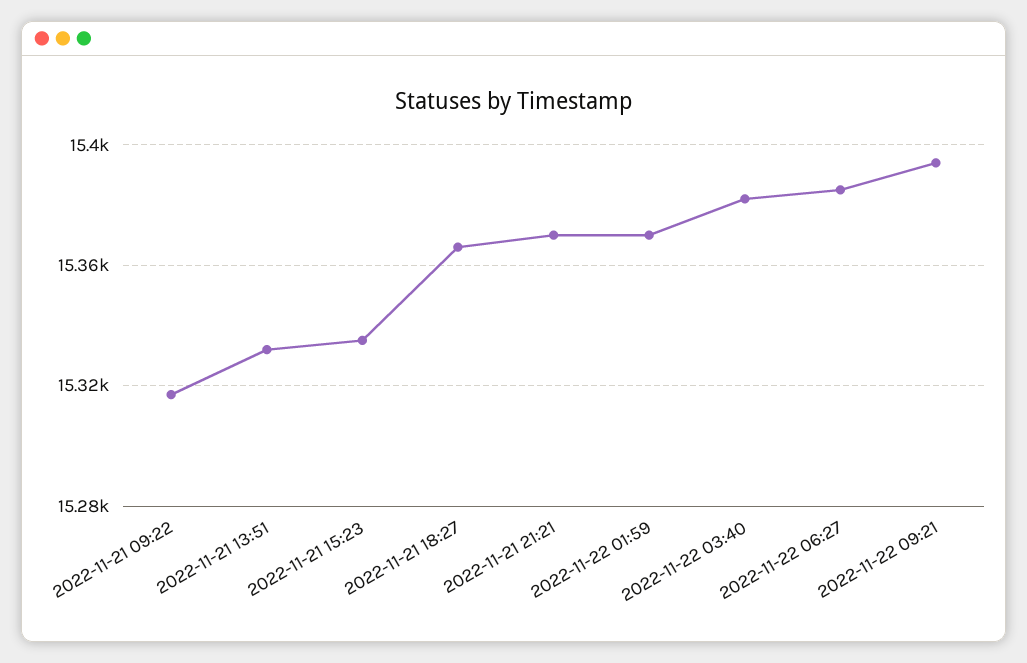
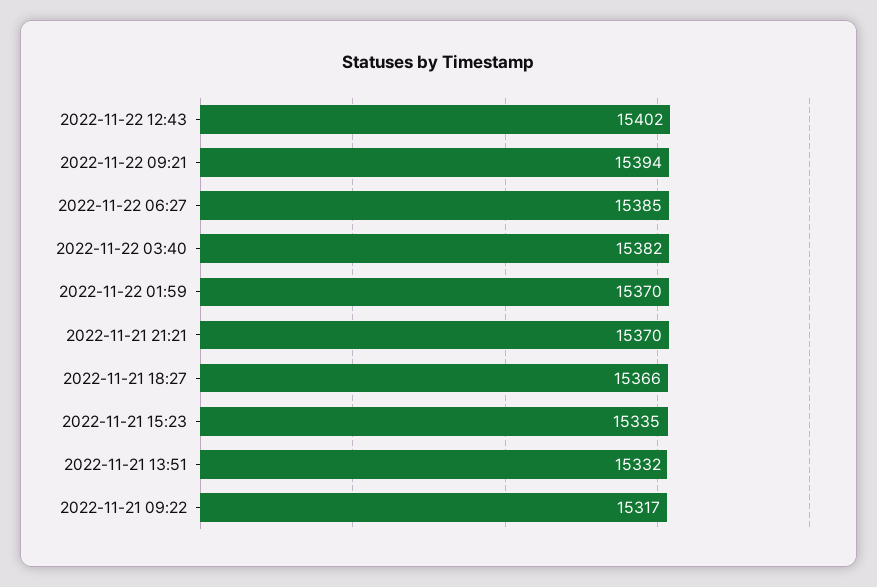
2022-11-22 12:43: none -> 15402

